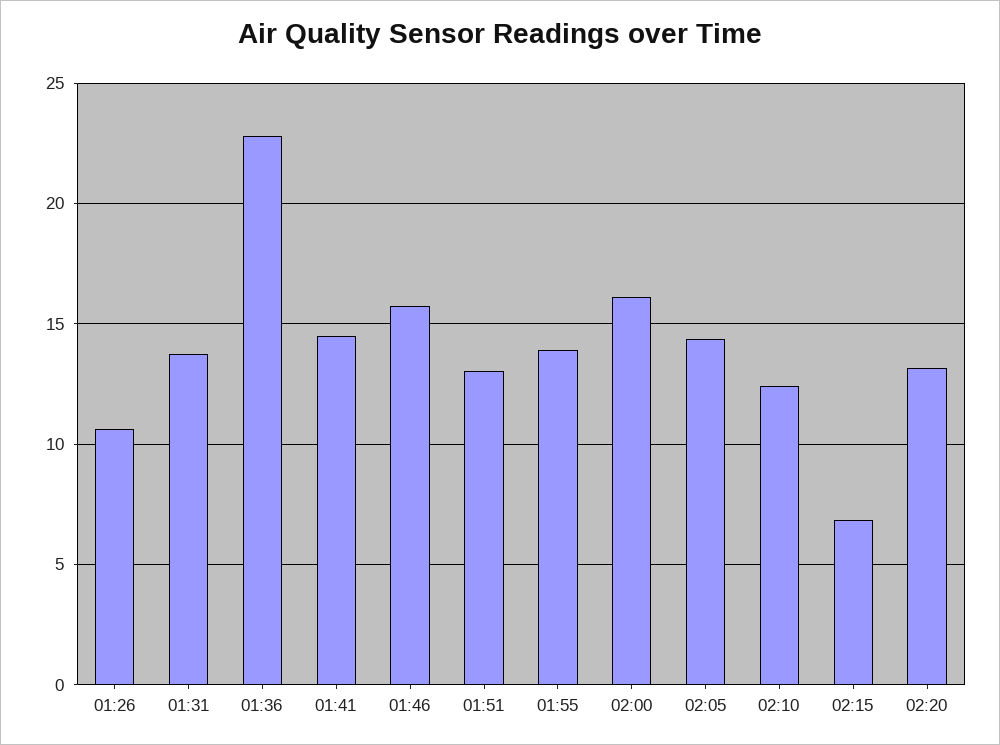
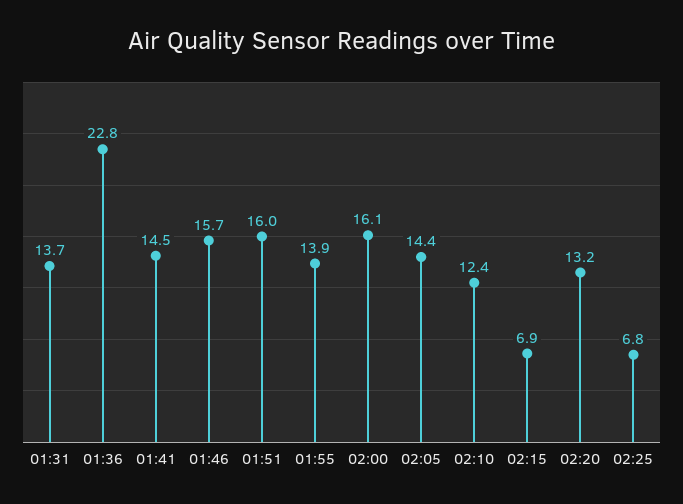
01:26: 10.5 -> none
01:51: 13 -> 16
02:25: none -> 6.8

